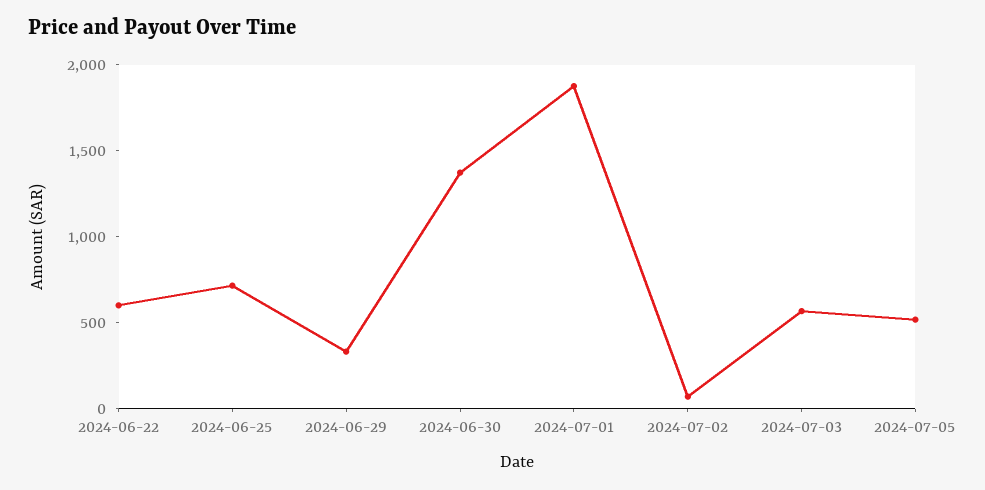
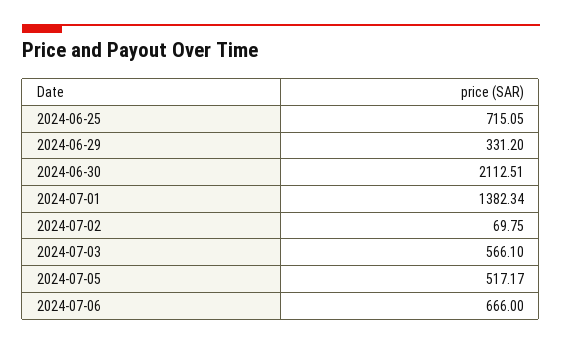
2024-06-22: 600 -> none
2024-06-30: 1400 -> 2112.51
2024-07-01: 1900 -> 1382.34
2024-07-06: none -> 666

